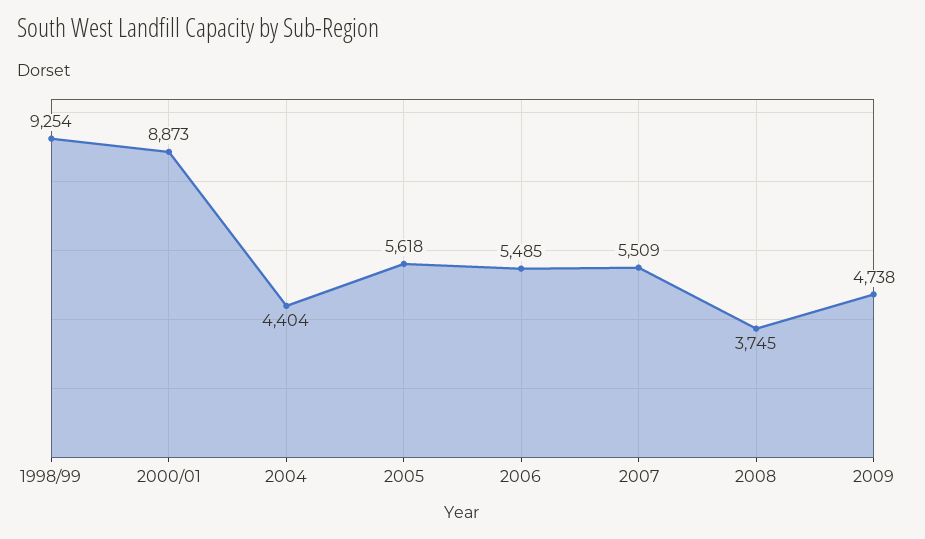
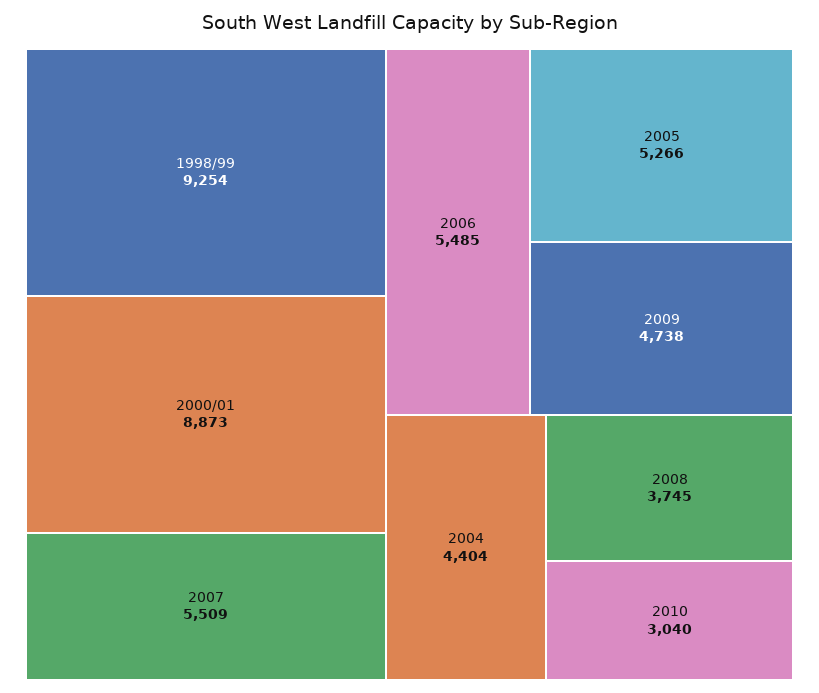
2005: 5618 -> 5266
2010: none -> 3040

